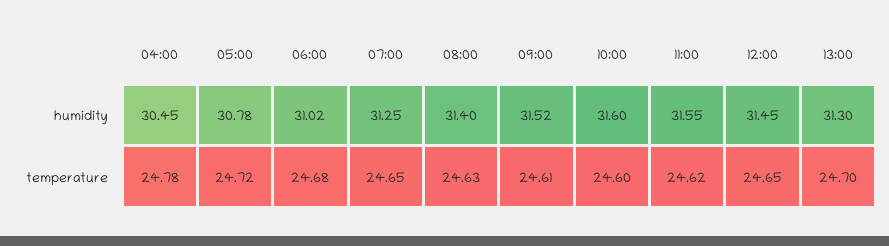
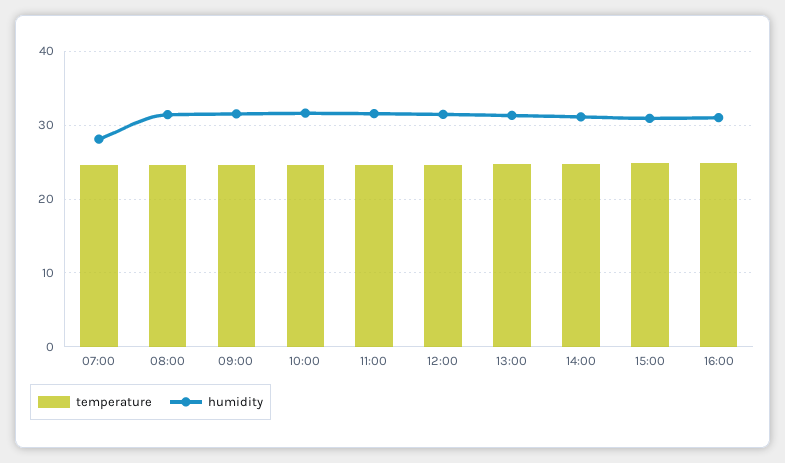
humidity, 04:00: 30.45 -> none
humidity, 05:00: 30.78 -> none
humidity, 06:00: 31.02 -> none
humidity, 07:00: 31.25 -> 28
temperature, 04:00: 24.78 -> none
temperature, 05:00: 24.72 -> none
temperature, 06:00: 24.68 -> none
temperature, 14:00: none -> 25
humidity, 14:00: none -> 31
temperature, 15:00: none -> 25
humidity, 15:00: none -> 31
temperature, 16:00: none -> 25
humidity, 16:00: none -> 31

